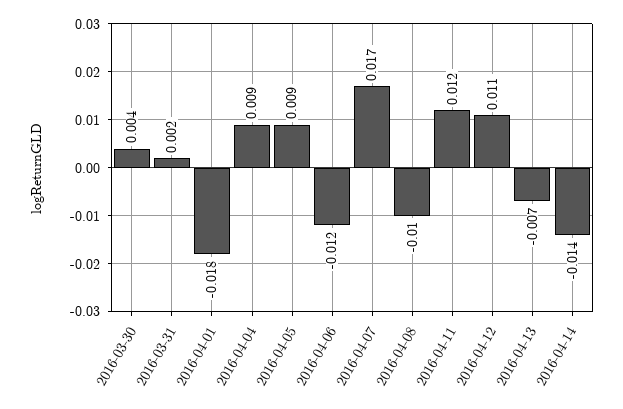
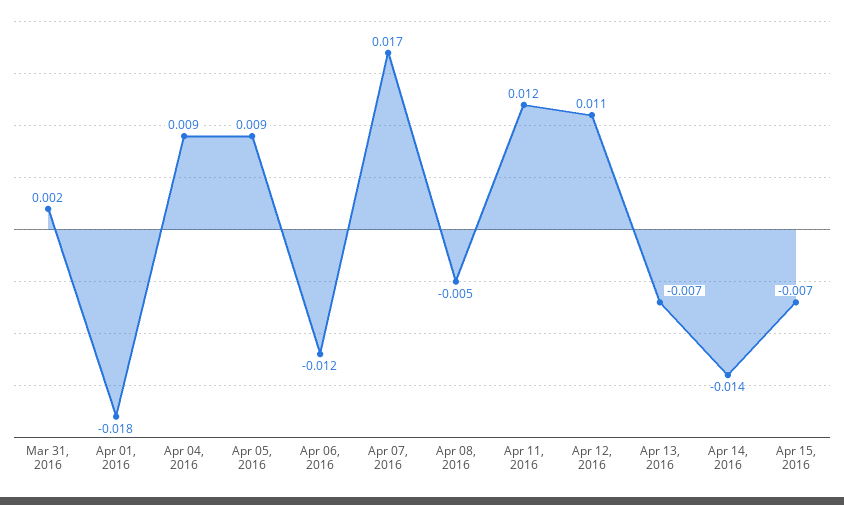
2016-03-30: 0.004 -> none
2016-04-08: -0.01 -> -0.005
Apr 15, 2016: none -> -0.007

